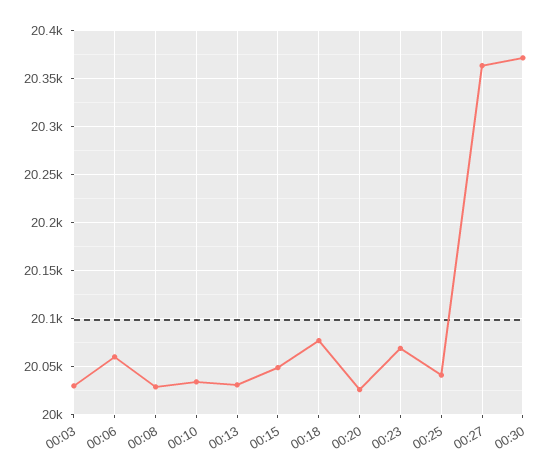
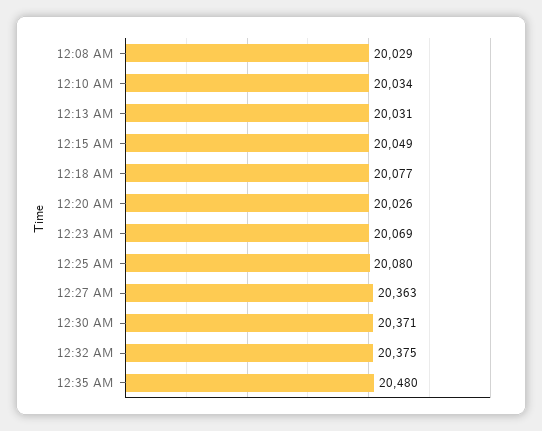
00:03: 20030 -> none
00:06: 20060 -> none
00:25: 20040 -> 20080
12:32 AM: none -> 20375
12:35 AM: none -> 20480

